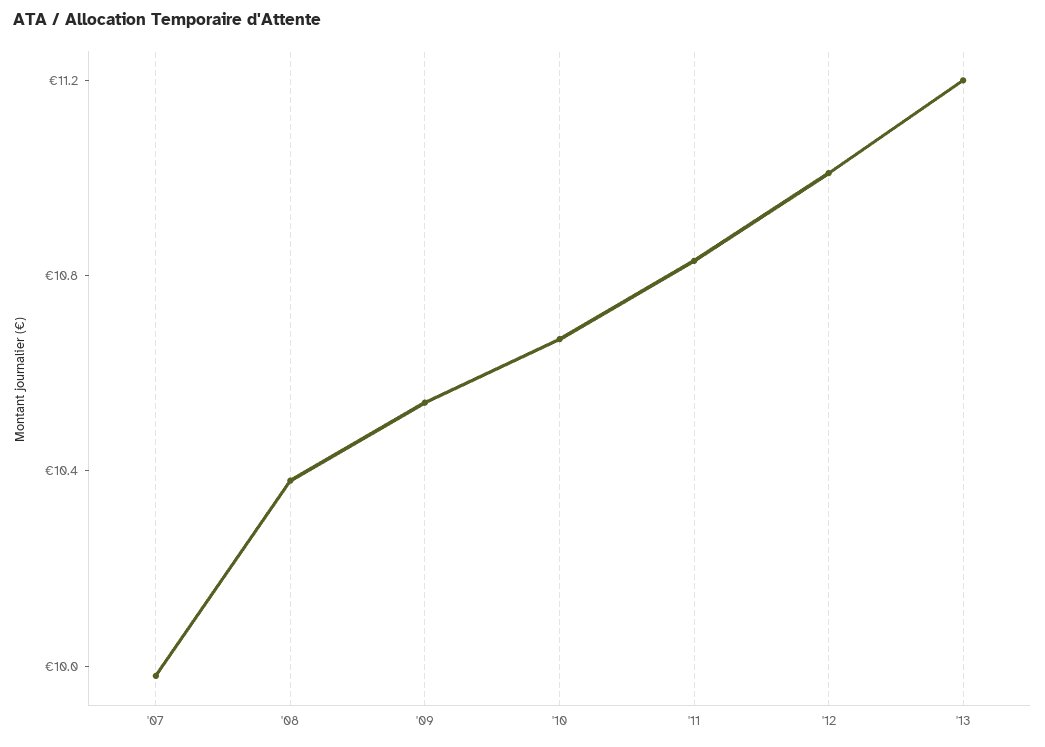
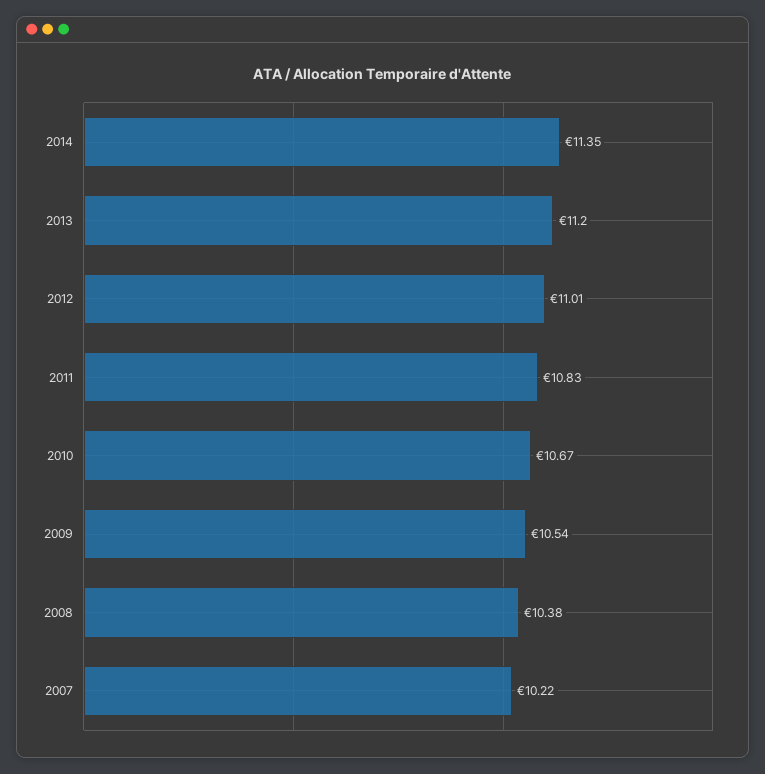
'07: 10 -> 10.22
2014: none -> 11.35

